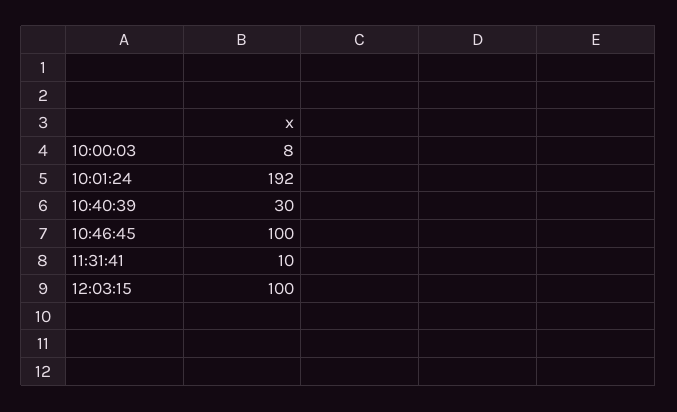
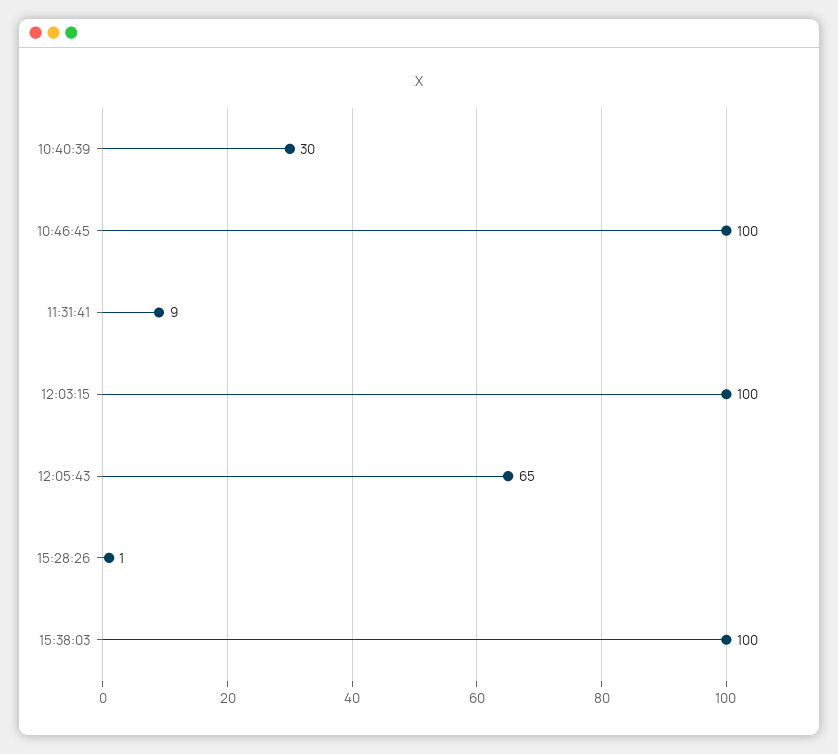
10:00:03: 8 -> none
10:01:24: 192 -> none
11:31:41: 10 -> 9
12:05:43: none -> 65
15:28:26: none -> 1
15:38:03: none -> 100

